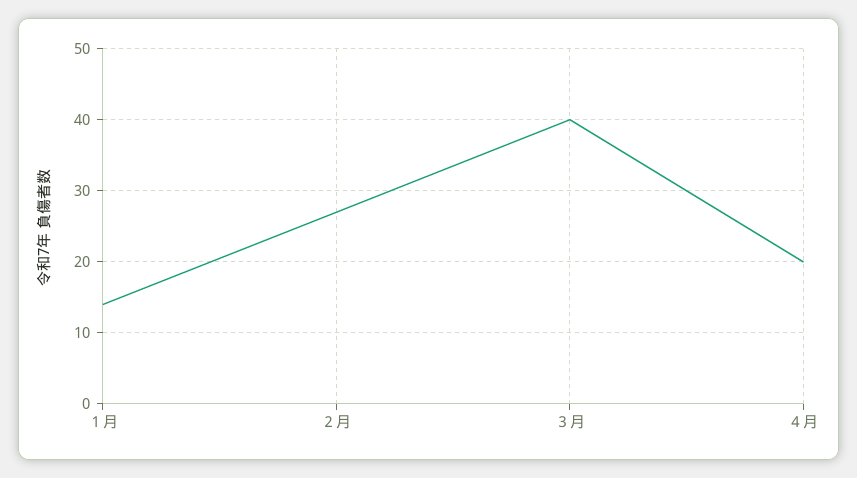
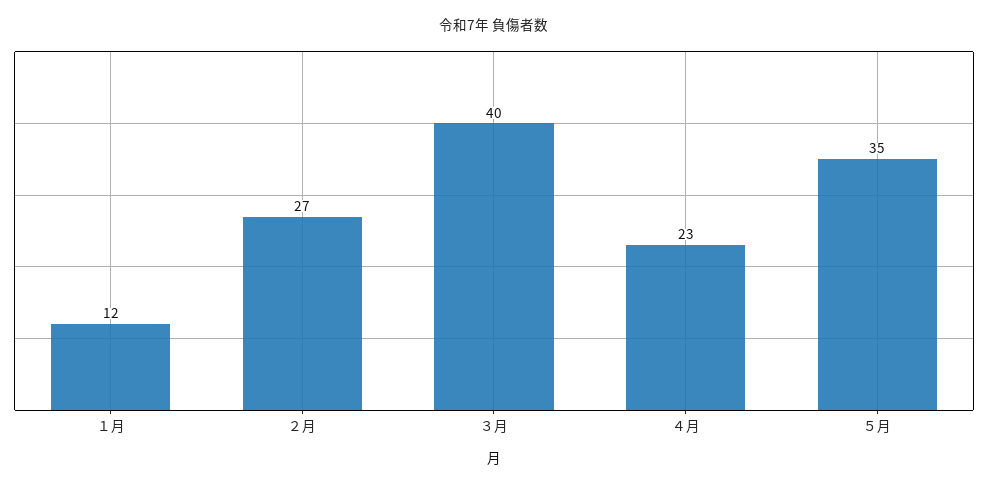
１月: 14 -> 12
４月: 20 -> 23
５月: none -> 35

